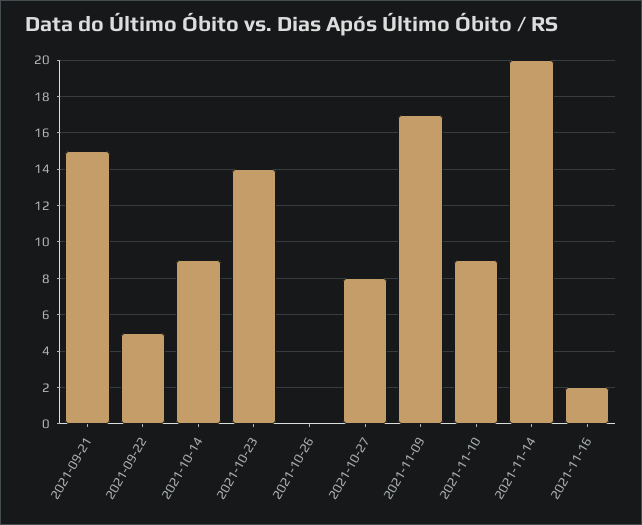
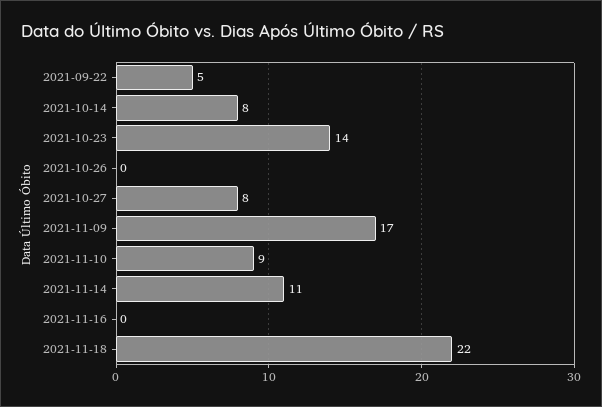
2021-09-21: 15 -> none
2021-10-14: 9 -> 8
2021-11-14: 20 -> 11
2021-11-16: 2 -> 0
2021-11-18: none -> 22

